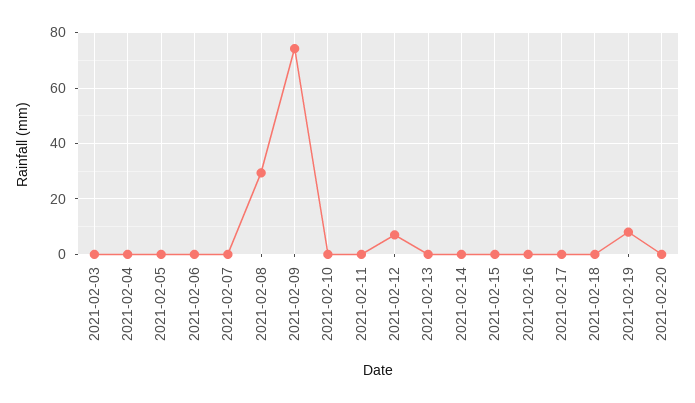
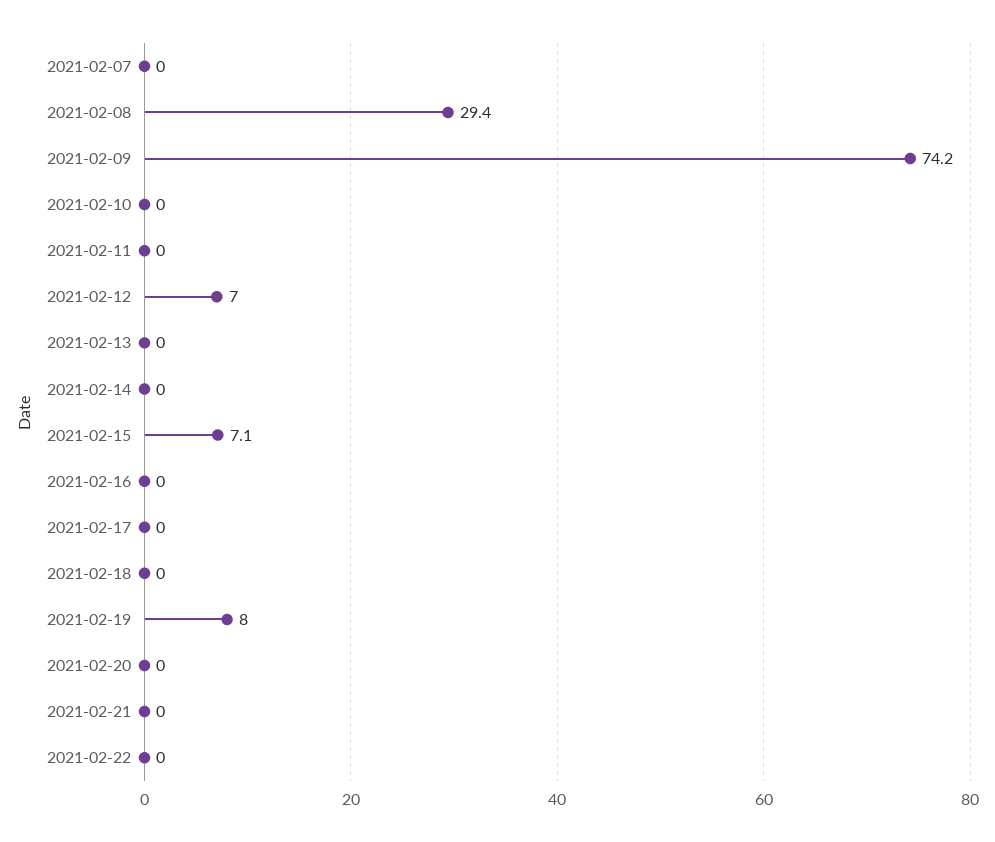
2021-02-03: 0 -> none
2021-02-04: 0 -> none
2021-02-05: 0 -> none
2021-02-06: 0 -> none
2021-02-15: 0 -> 7.1
2021-02-21: none -> 0
2021-02-22: none -> 0

